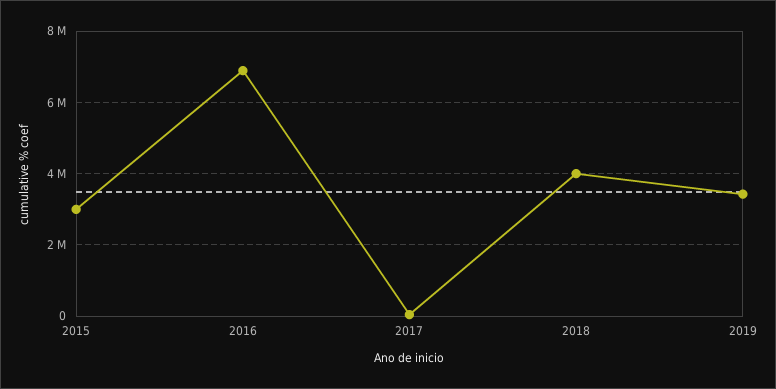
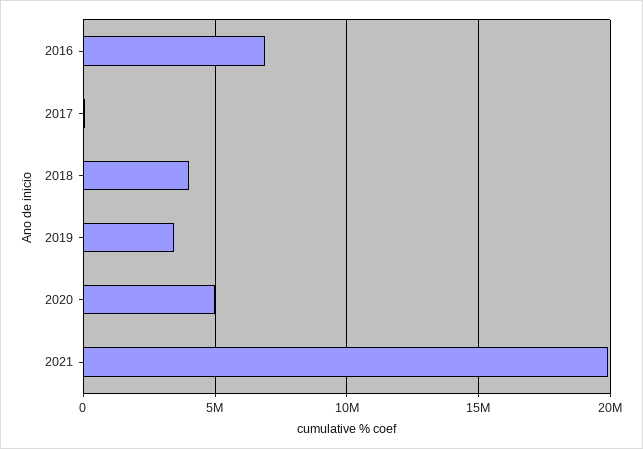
2015: 3000000 -> none
2020: none -> 5000000
2021: none -> 20000000

